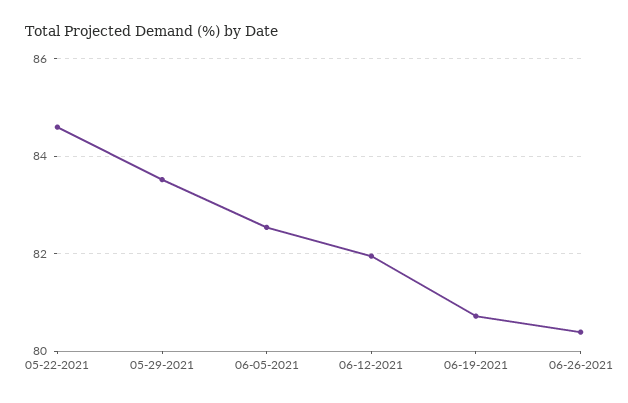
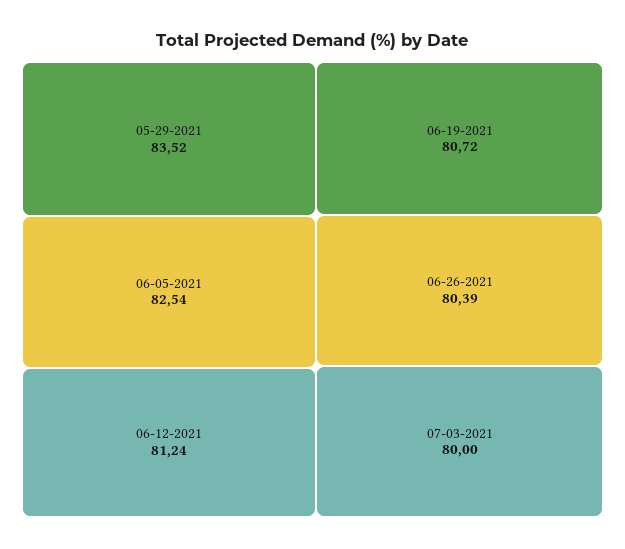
05-22-2021: 84.6 -> none
06-12-2021: 82 -> 81.24
07-03-2021: none -> 80

